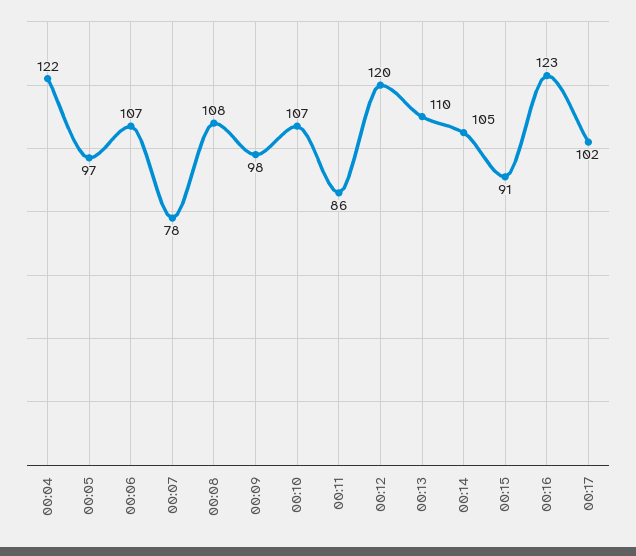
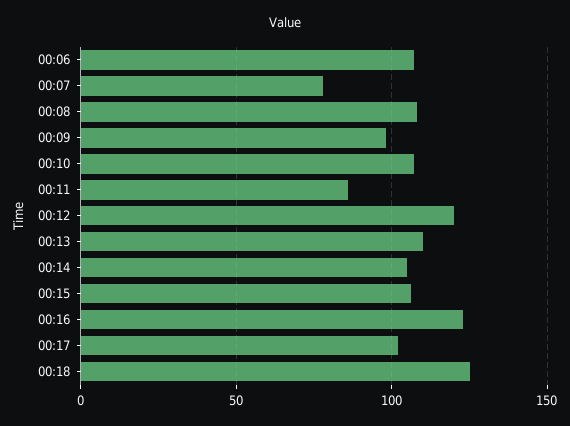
00:04: 122 -> none
00:05: 97 -> none
00:15: 91 -> 105
00:18: none -> 125

